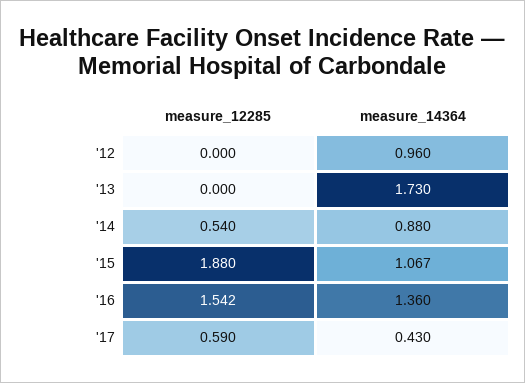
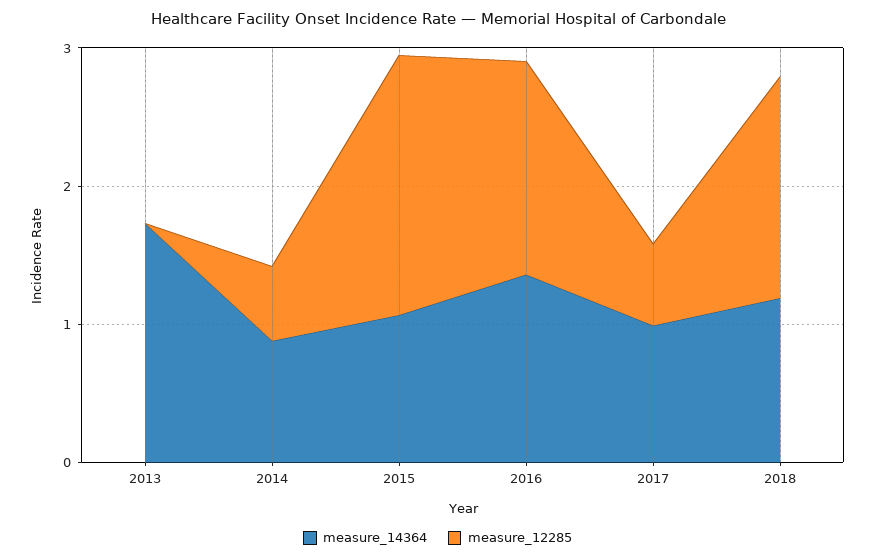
measure_12285, '12: 0 -> none
measure_14364, '12: 0.96 -> none
measure_14364, '17: 0.43 -> 1
measure_14364, 2018: none -> 1.2
measure_12285, 2018: none -> 1.6

